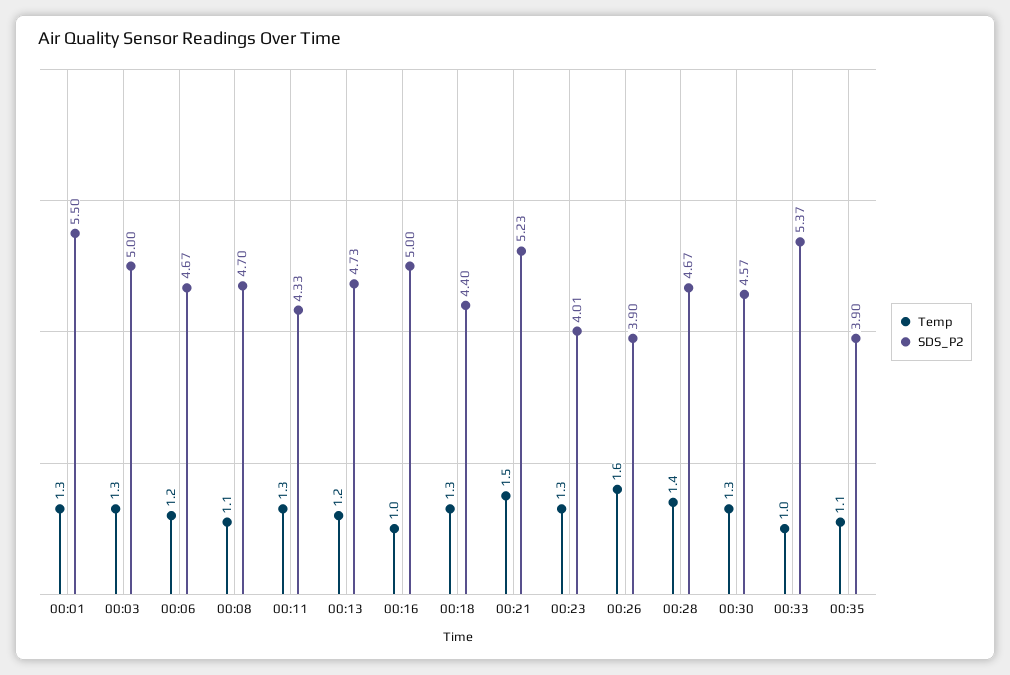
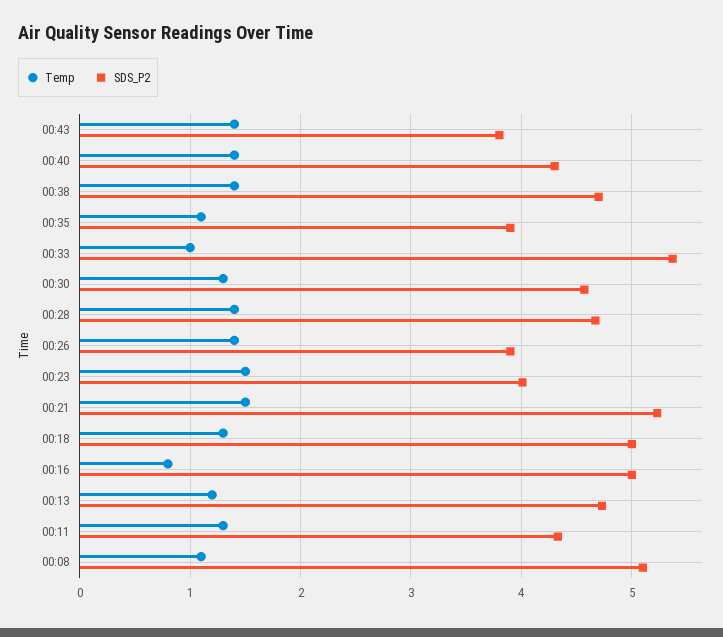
Temp, 00:01: 1.3 -> none
SDS_P2, 00:01: 5.5 -> none
Temp, 00:03: 1.3 -> none
SDS_P2, 00:03: 5 -> none
Temp, 00:06: 1.2 -> none
SDS_P2, 00:06: 4.67 -> none
SDS_P2, 00:08: 4.7 -> 5.1
Temp, 00:16: 1 -> 0.8
SDS_P2, 00:18: 4.4 -> 5
Temp, 00:23: 1.3 -> 1.5
Temp, 00:26: 1.6 -> 1.4
Temp, 00:43: none -> 1.4
SDS_P2, 00:43: none -> 3.8
Temp, 00:40: none -> 1.4
SDS_P2, 00:40: none -> 4.3
Temp, 00:38: none -> 1.4
SDS_P2, 00:38: none -> 4.7

